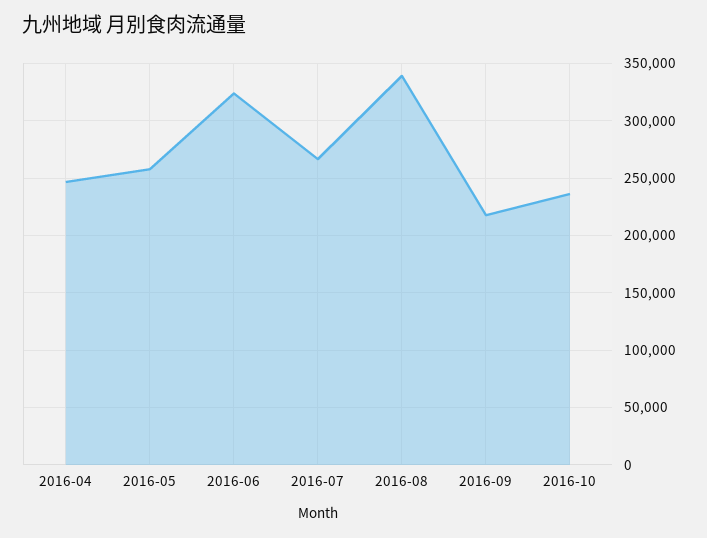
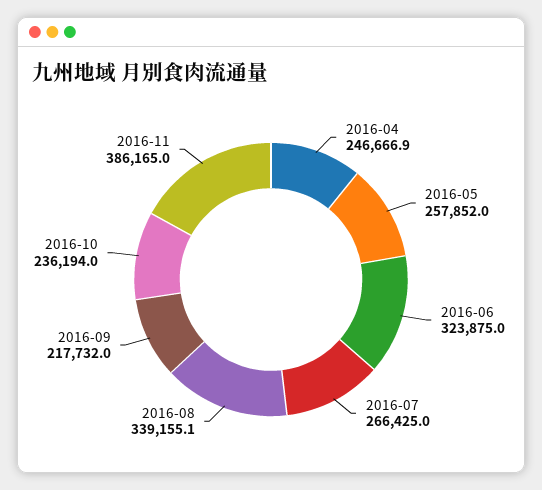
2016-11: none -> 386165

